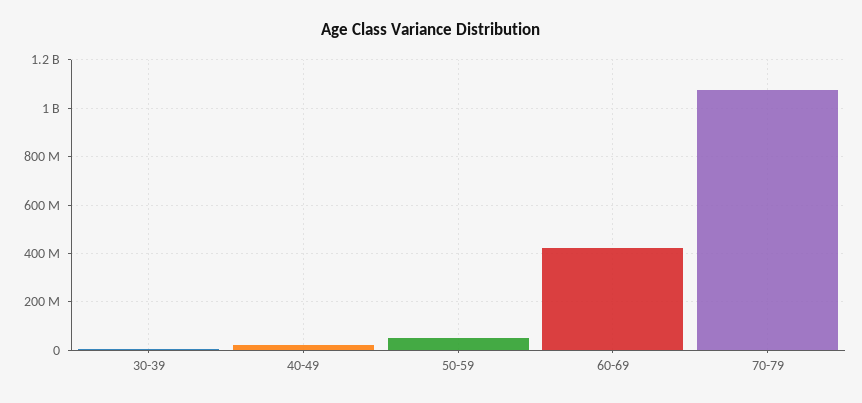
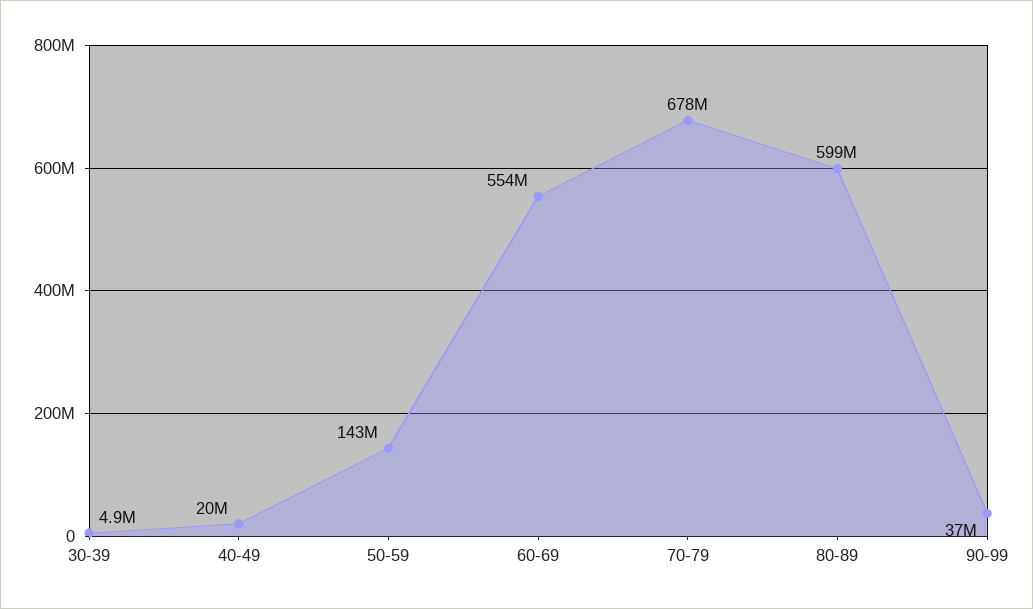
50-59: 50000000 -> 143000000
60-69: 425000000 -> 554000000
70-79: 1075000000 -> 678000000
80-89: none -> 599000000
90-99: none -> 37000000

